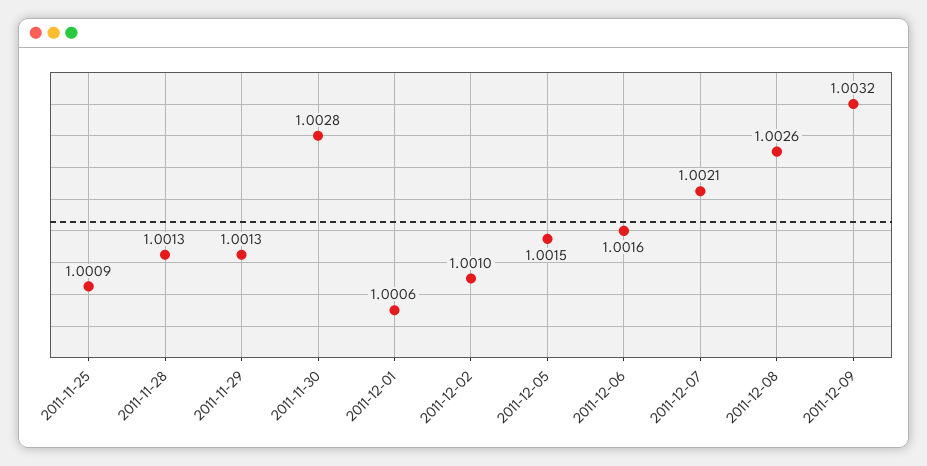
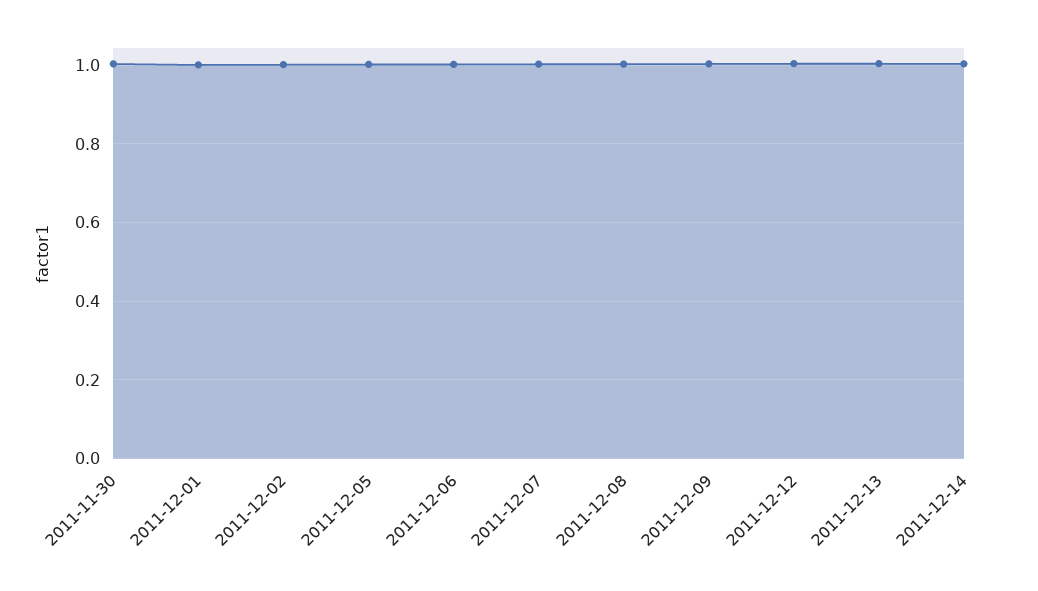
2011-11-25: 1.0009 -> none
2011-11-28: 1.0013 -> none
2011-11-29: 1.0013 -> none
2011-12-12: none -> 1
2011-12-13: none -> 1
2011-12-14: none -> 1

